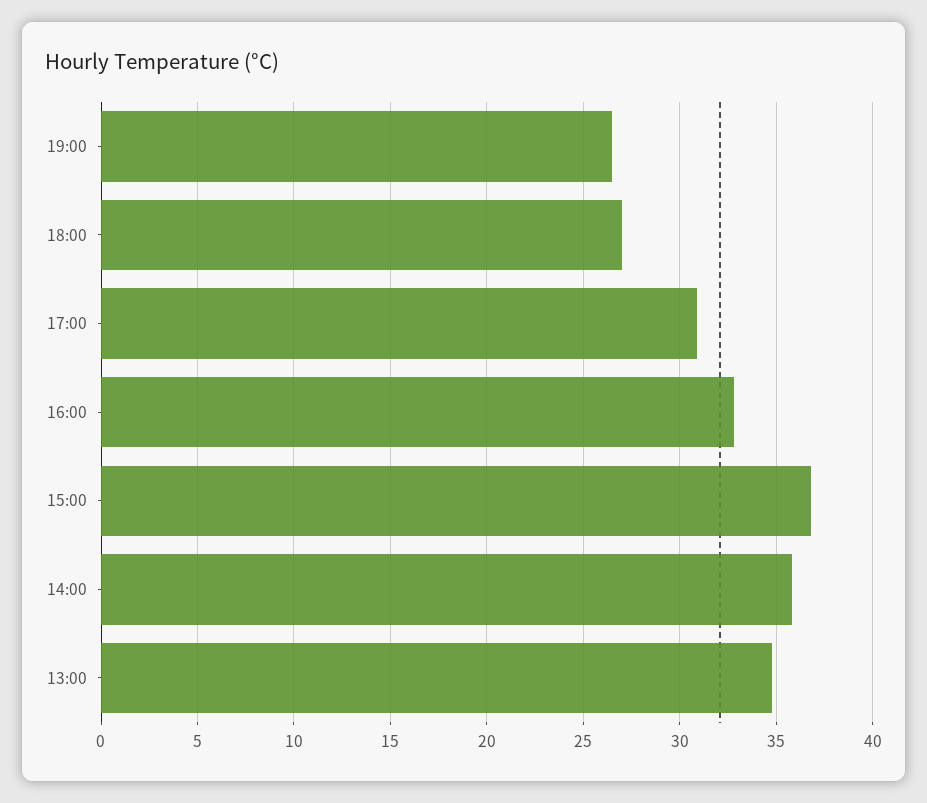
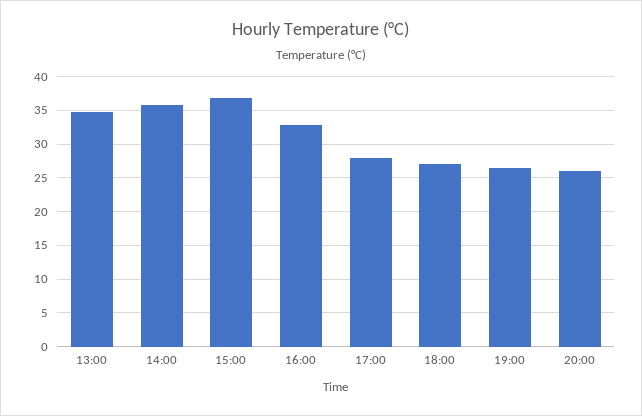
17:00: 31 -> 28
20:00: none -> 26

